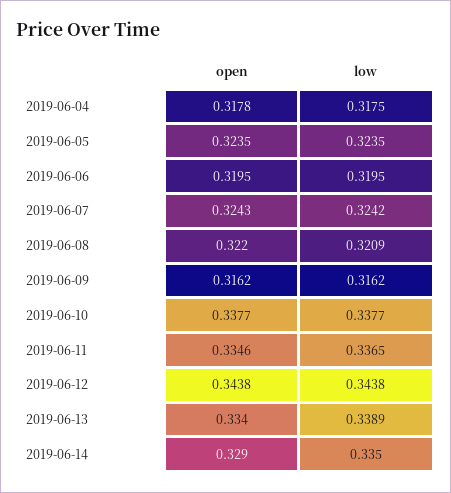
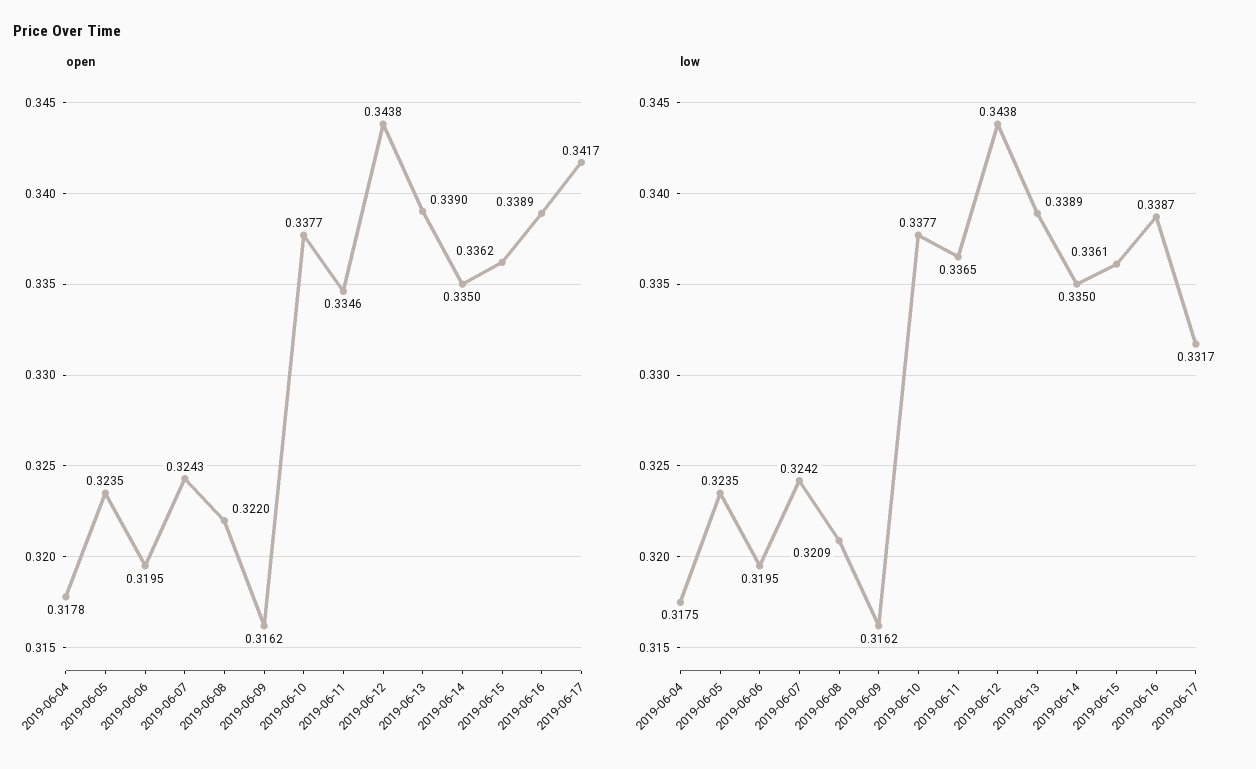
open, 2019-06-13: 0.334 -> 0.339
open, 2019-06-14: 0.329 -> 0.335
open, 2019-06-15: none -> 0.3362
open, 2019-06-16: none -> 0.3389
open, 2019-06-17: none -> 0.3417
low, 2019-06-15: none -> 0.3361
low, 2019-06-16: none -> 0.3387
low, 2019-06-17: none -> 0.3317

